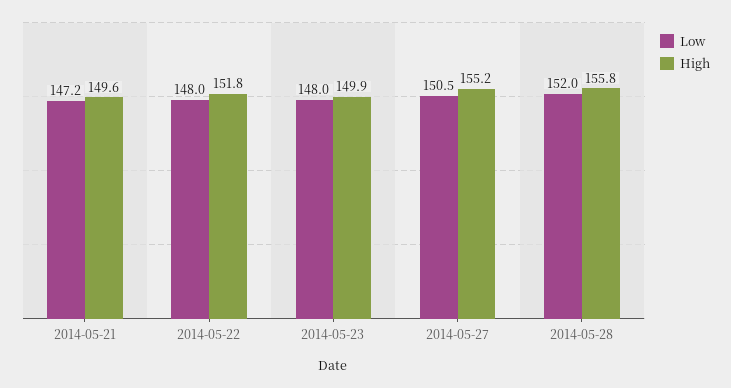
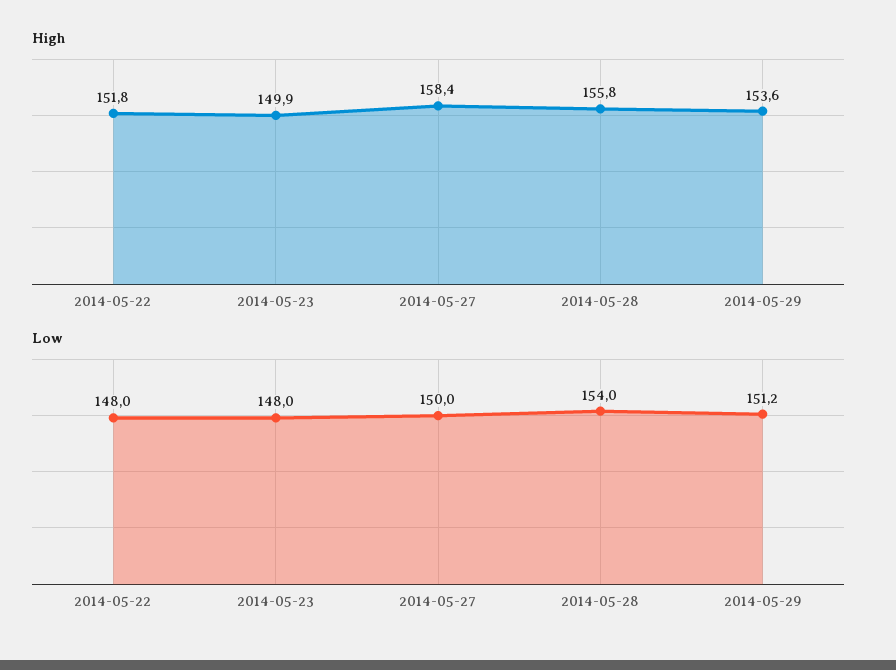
Low, 2014-05-21: 147.2 -> none
High, 2014-05-21: 149.6 -> none
Low, 2014-05-27: 150.5 -> 150
High, 2014-05-27: 155.2 -> 158.4
Low, 2014-05-28: 152 -> 154
High, 2014-05-29: none -> 153.6
Low, 2014-05-29: none -> 151.2

